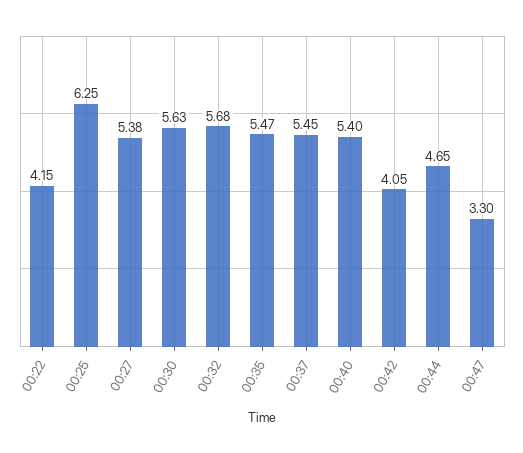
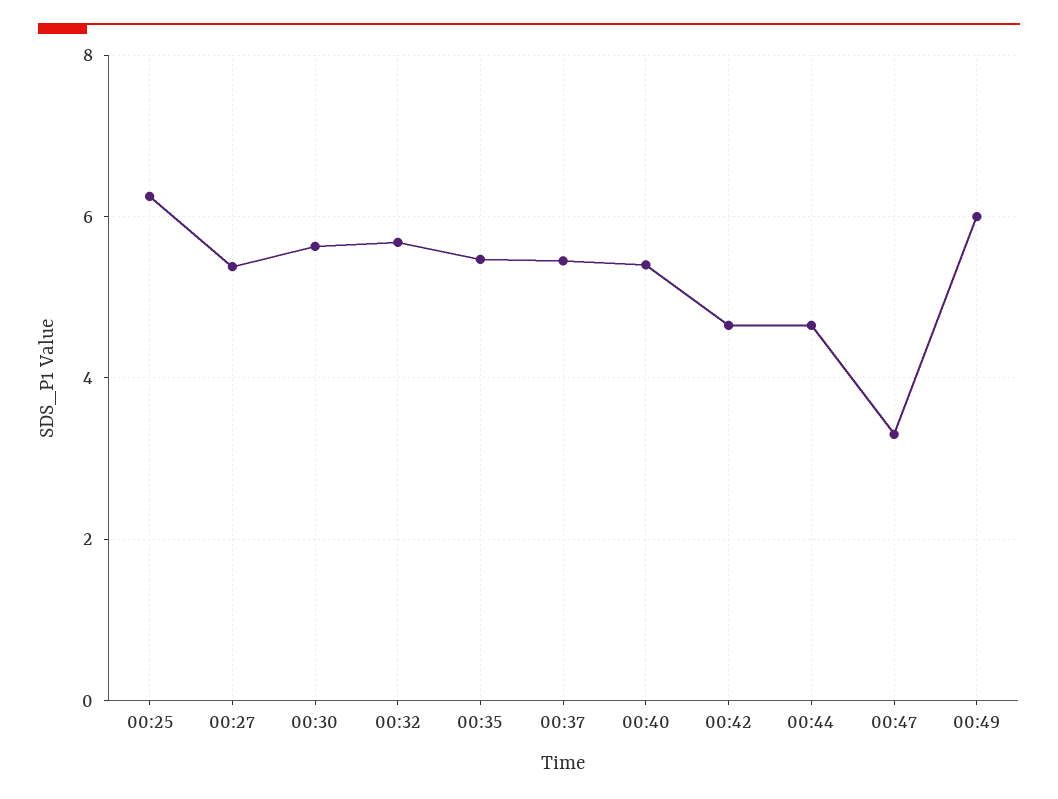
00:22: 4.15 -> none
00:42: 4.05 -> 4.6
00:49: none -> 6

